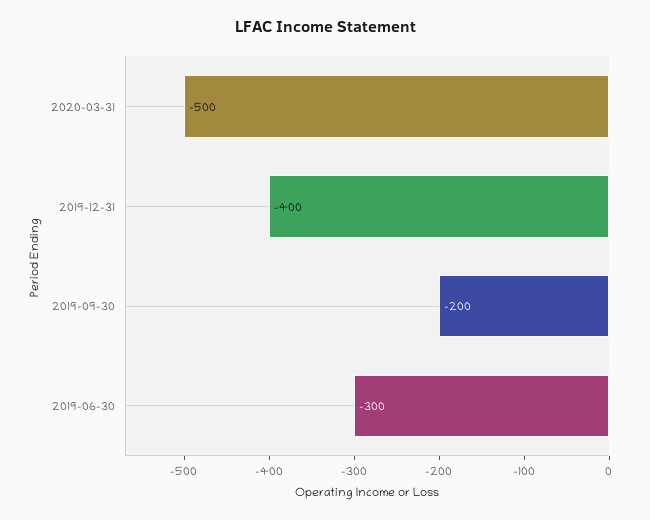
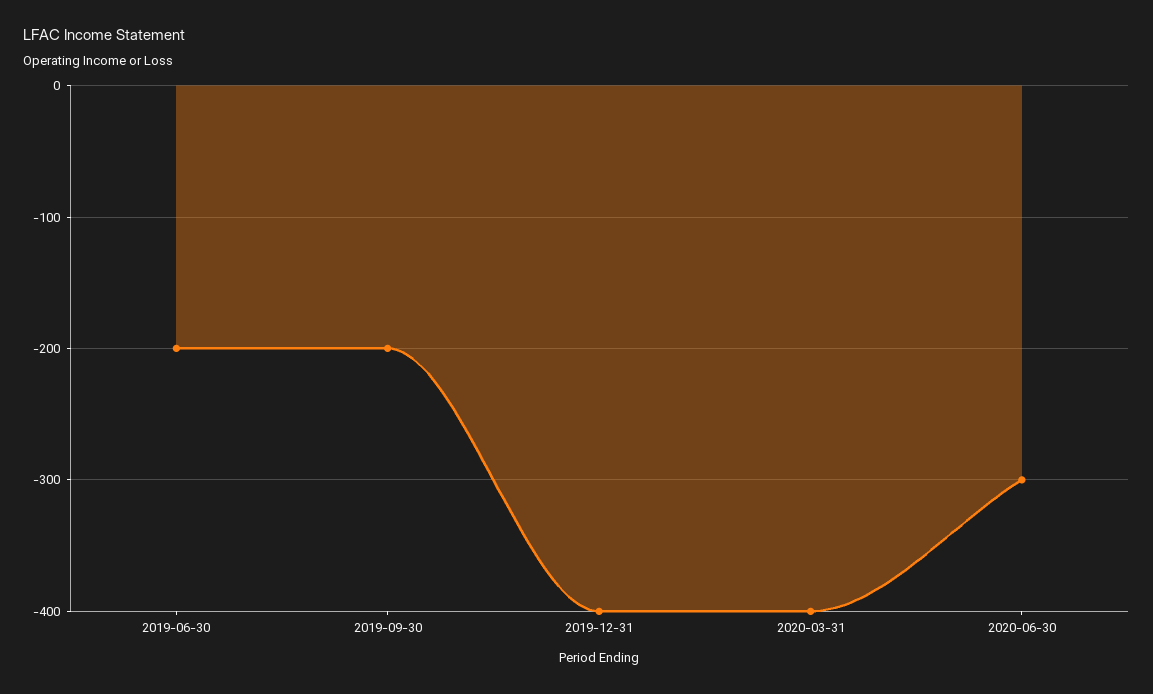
2020-03-31: -500 -> -400
2019-06-30: -300 -> -200
2020-06-30: none -> -300

